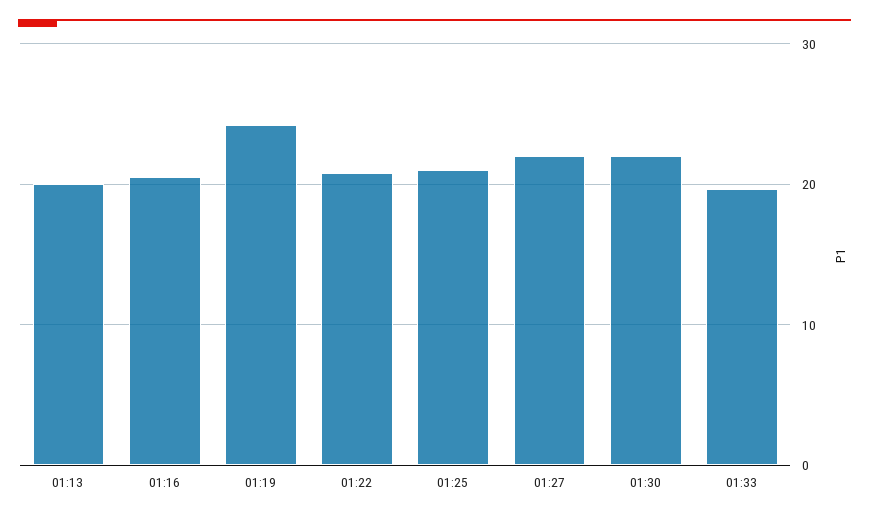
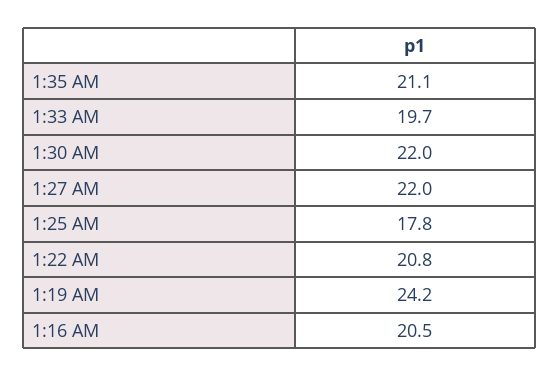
01:13: 20 -> none
01:25: 21 -> 17.8
1:35 AM: none -> 21.1

